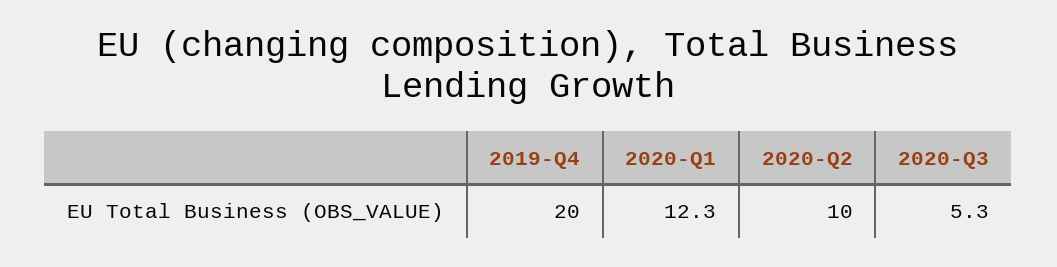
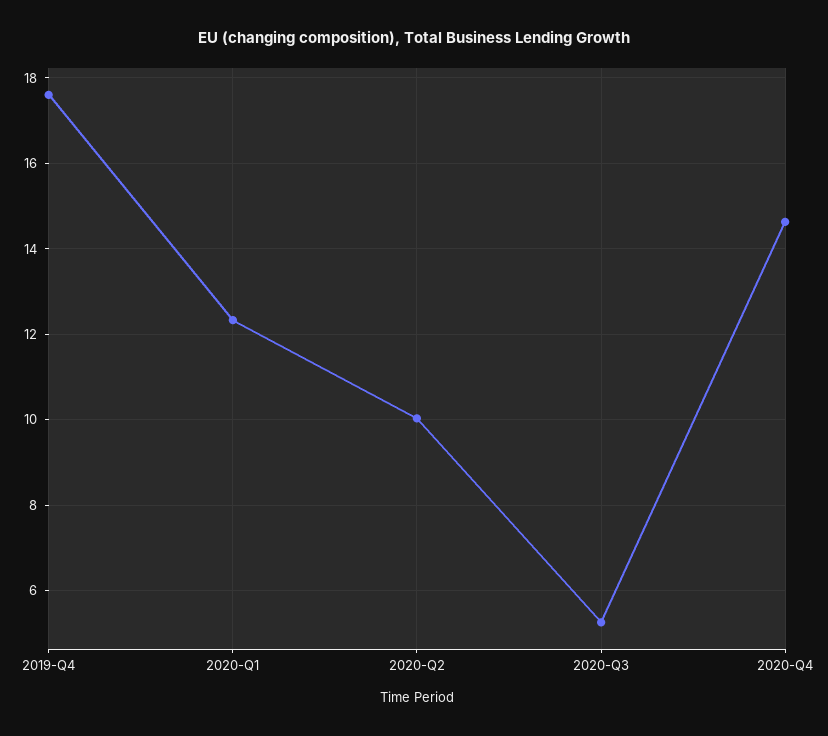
2019-Q4: 20 -> 17.6
2020-Q4: none -> 14.6

